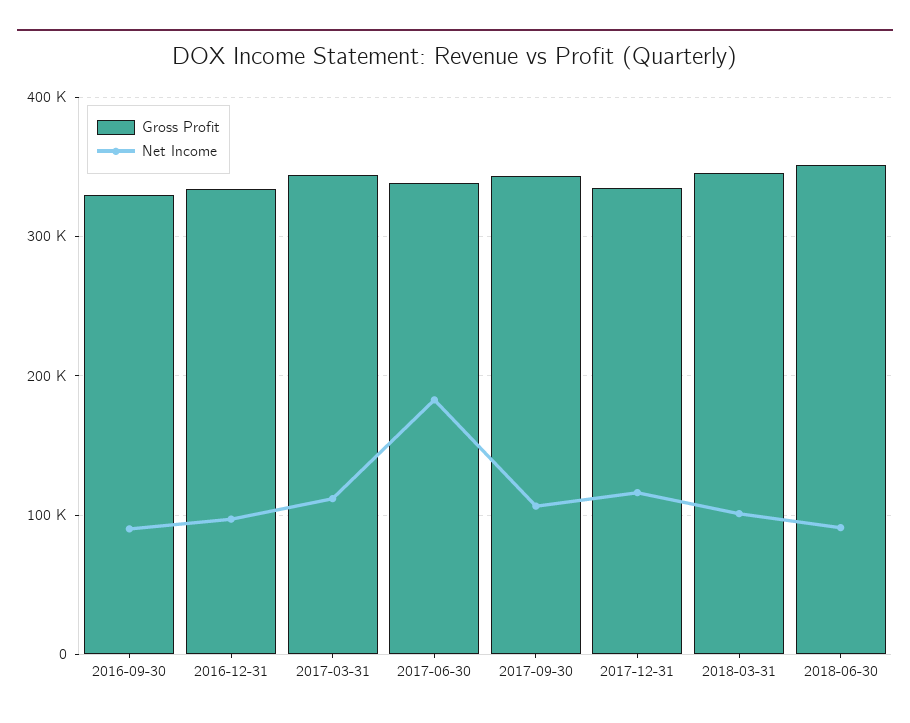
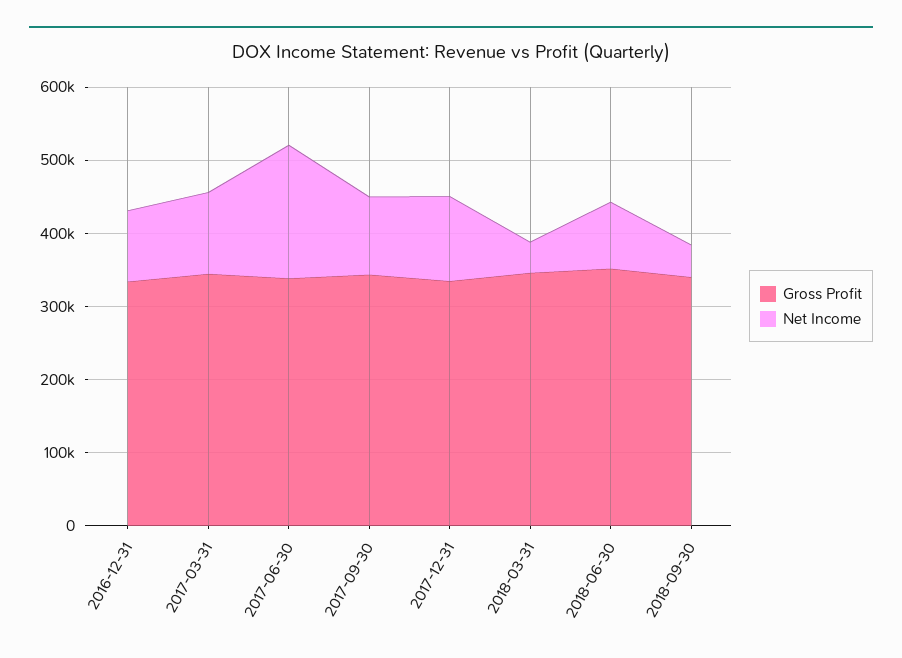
Gross Profit, 2016-09-30: 330000 -> none
Net Income, 2016-09-30: 90000 -> none
Net Income, 2018-03-31: 100000 -> 40000
Gross Profit, 2018-09-30: none -> 340000
Net Income, 2018-09-30: none -> 40000

